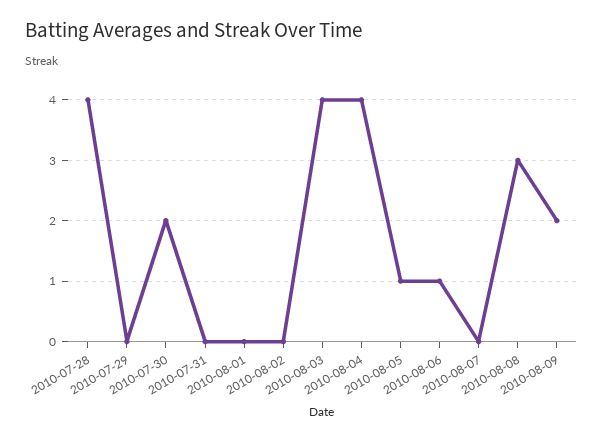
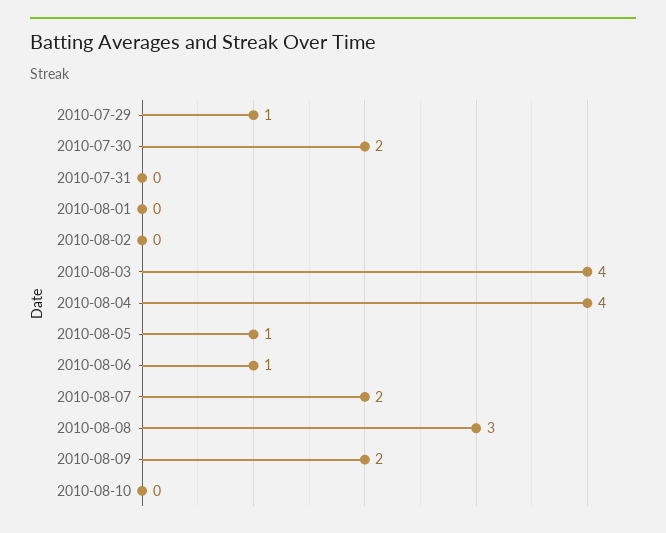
2010-07-28: 4 -> none
2010-07-29: 0 -> 1
2010-08-07: 0 -> 2
2010-08-10: none -> 0

